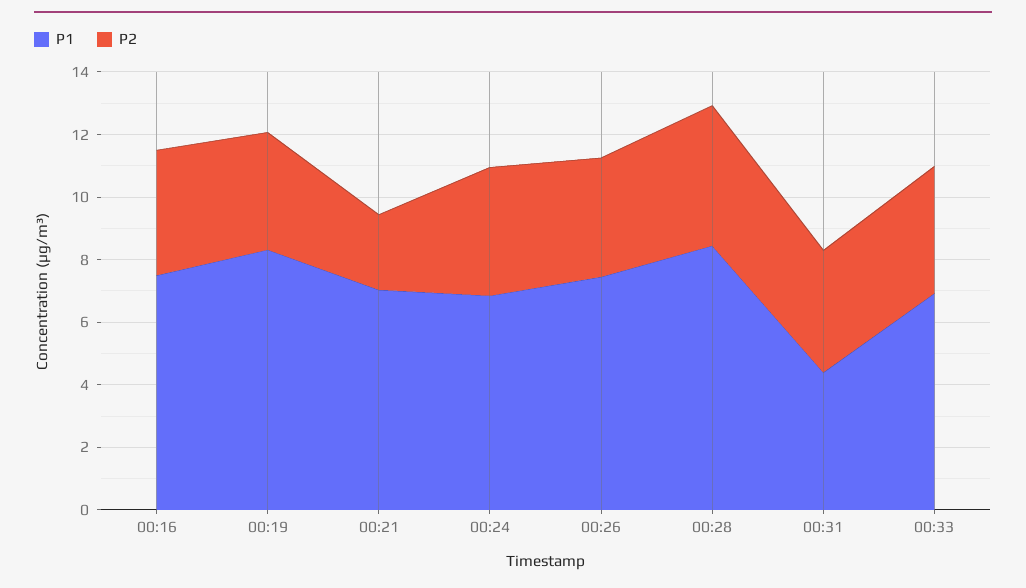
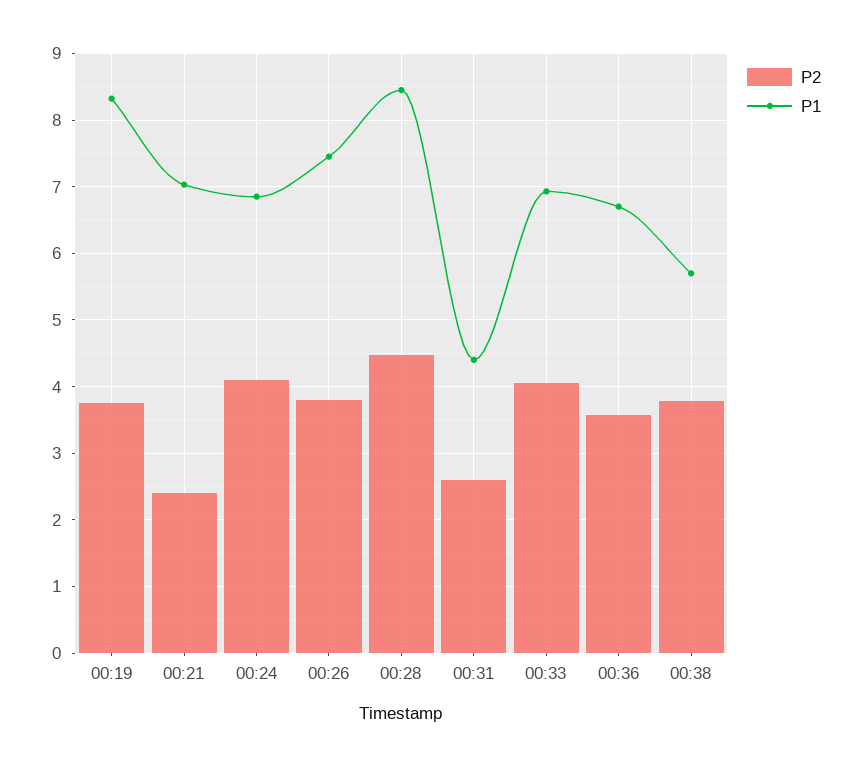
P1, 00:16: 7.5 -> none
P2, 00:16: 4 -> none
P2, 00:31: 4 -> 2.6
P2, 00:36: none -> 3.6
P1, 00:36: none -> 6.7
P2, 00:38: none -> 3.8
P1, 00:38: none -> 5.7

